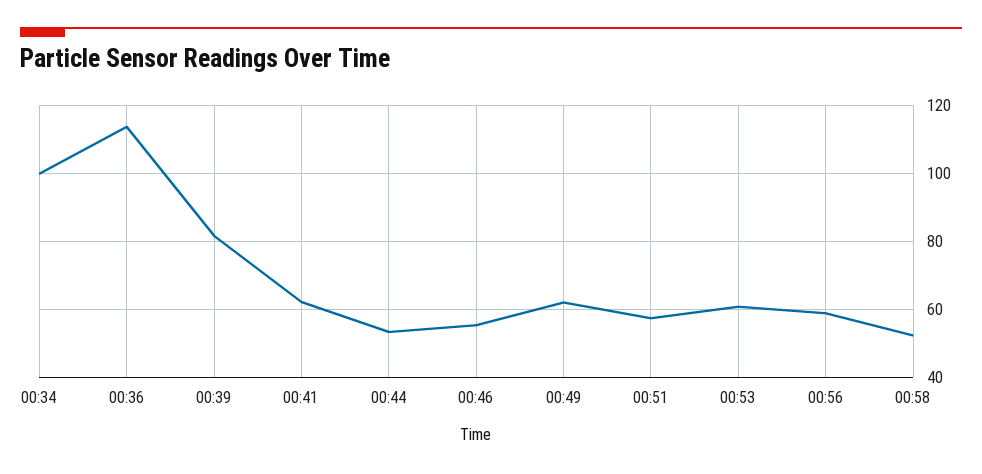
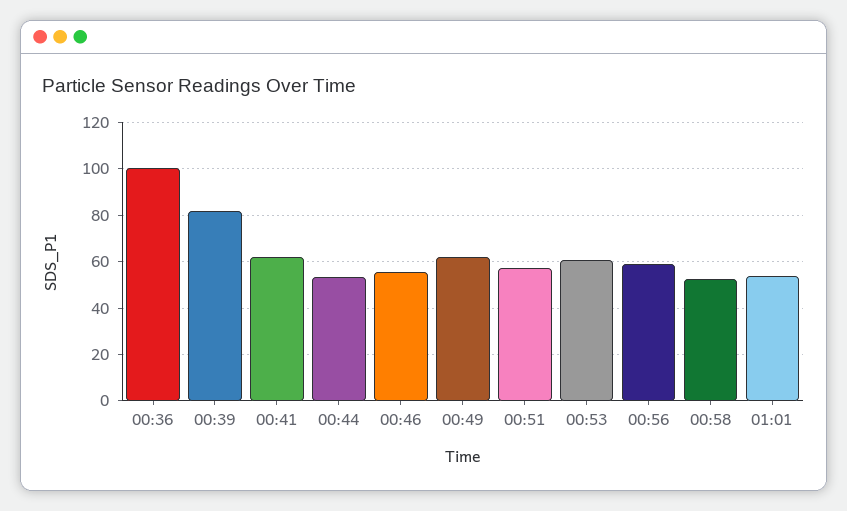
00:34: 100 -> none
00:36: 114 -> 100
01:01: none -> 55

